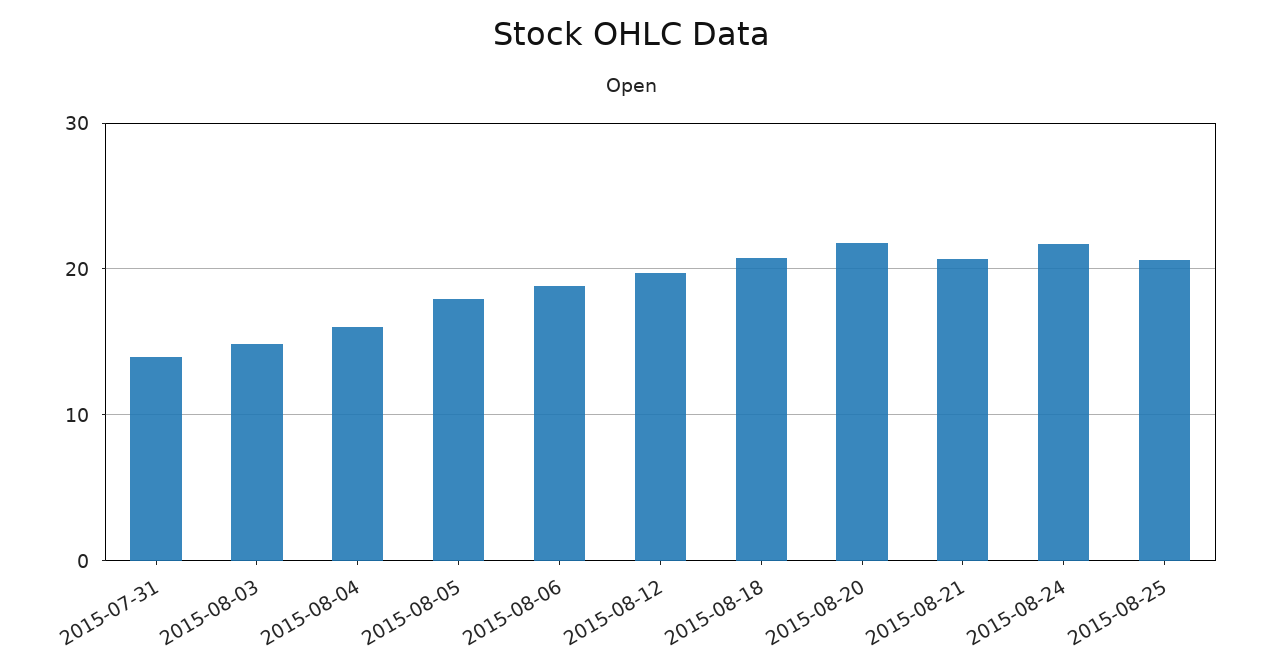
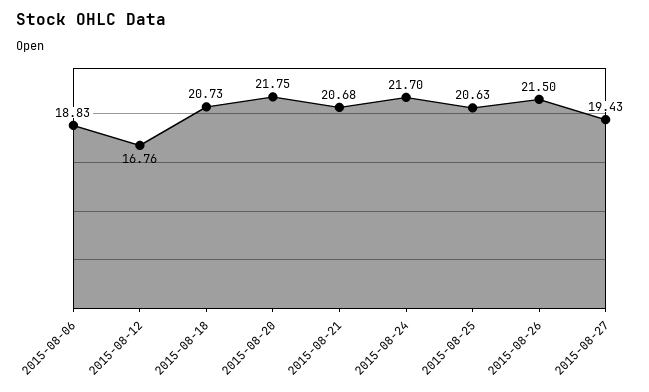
2015-07-31: 14 -> none
2015-08-03: 15 -> none
2015-08-04: 16 -> none
2015-08-05: 18 -> none
2015-08-12: 20 -> 16.76
2015-08-26: none -> 21.5
2015-08-27: none -> 19.43

